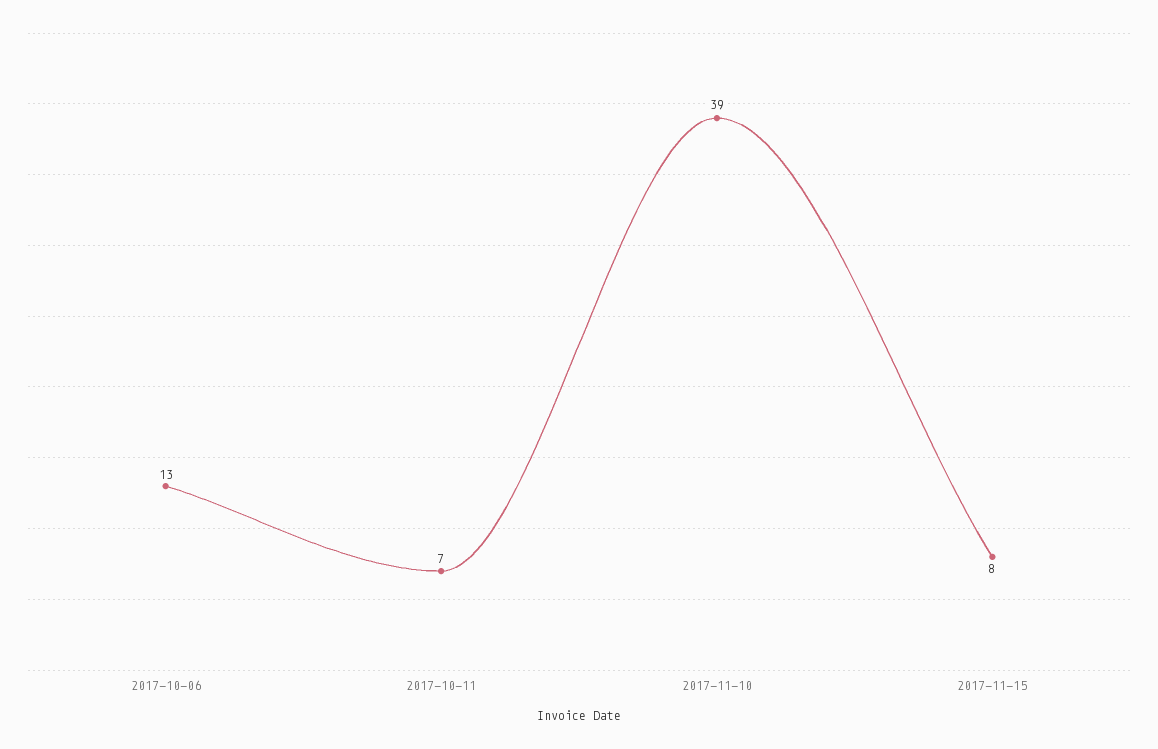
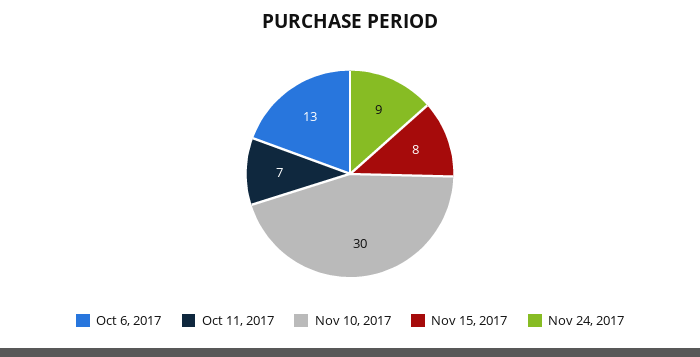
2017-11-10: 39 -> 30
Nov 24, 2017: none -> 9

